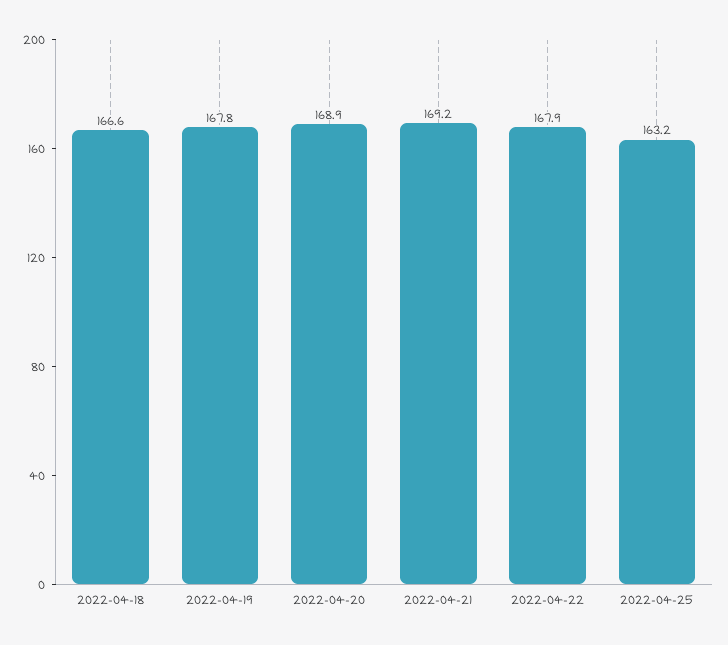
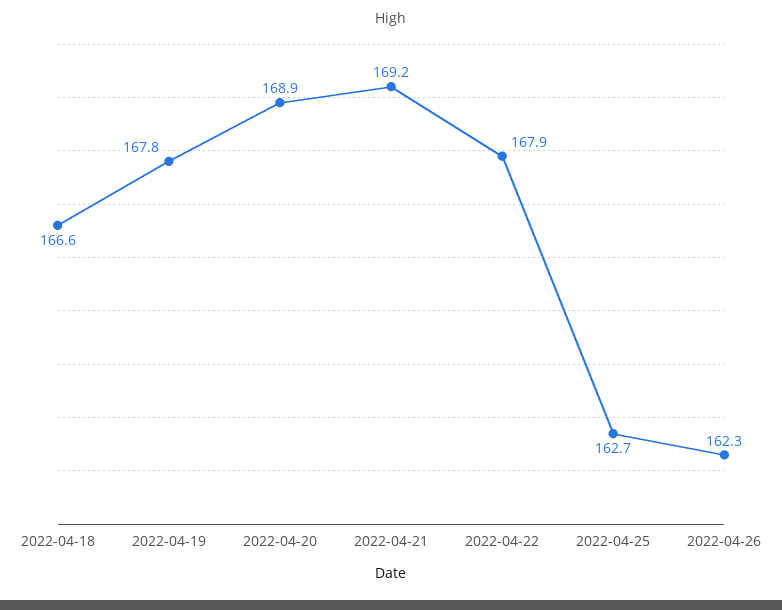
2022-04-25: 163.2 -> 162.7
2022-04-26: none -> 162.3

